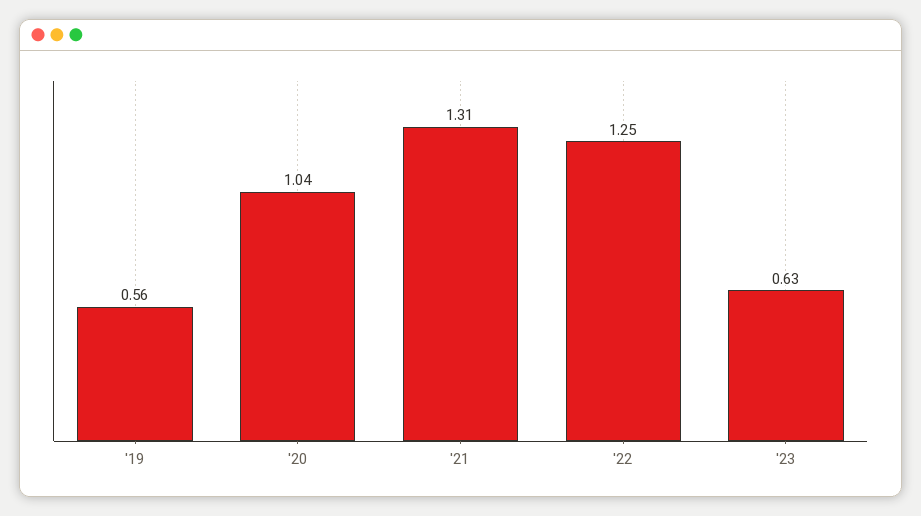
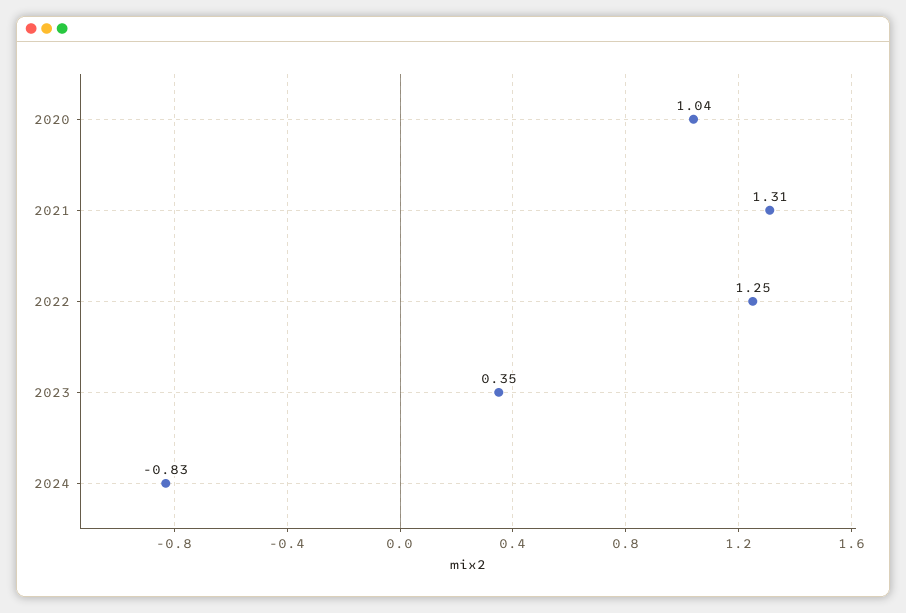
'19: 0.56 -> none
'23: 0.63 -> 0.35
2024: none -> -0.83

